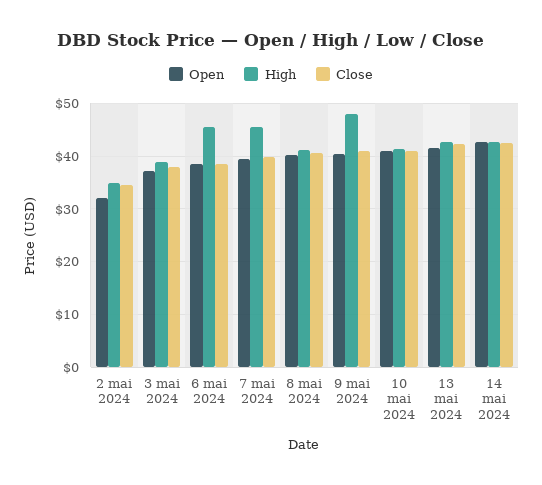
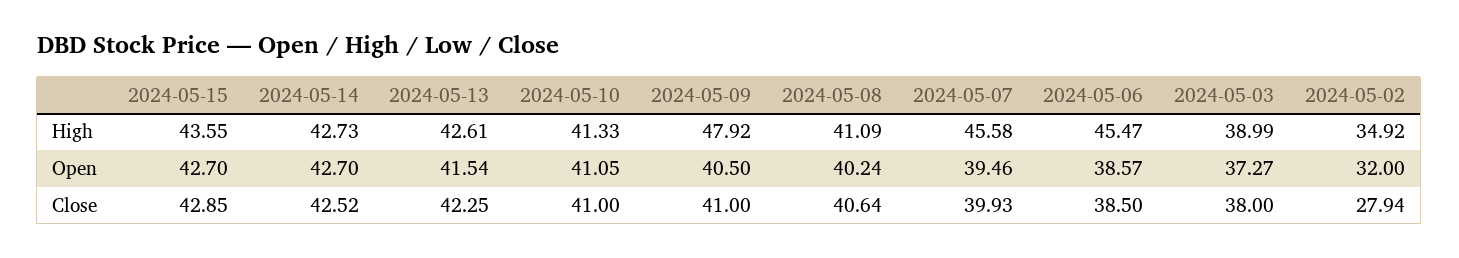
Close, 2 mai 2024: 34 -> 27.94
High, 2024-05-15: none -> 43.55
Open, 2024-05-15: none -> 42.7
Close, 2024-05-15: none -> 42.85

